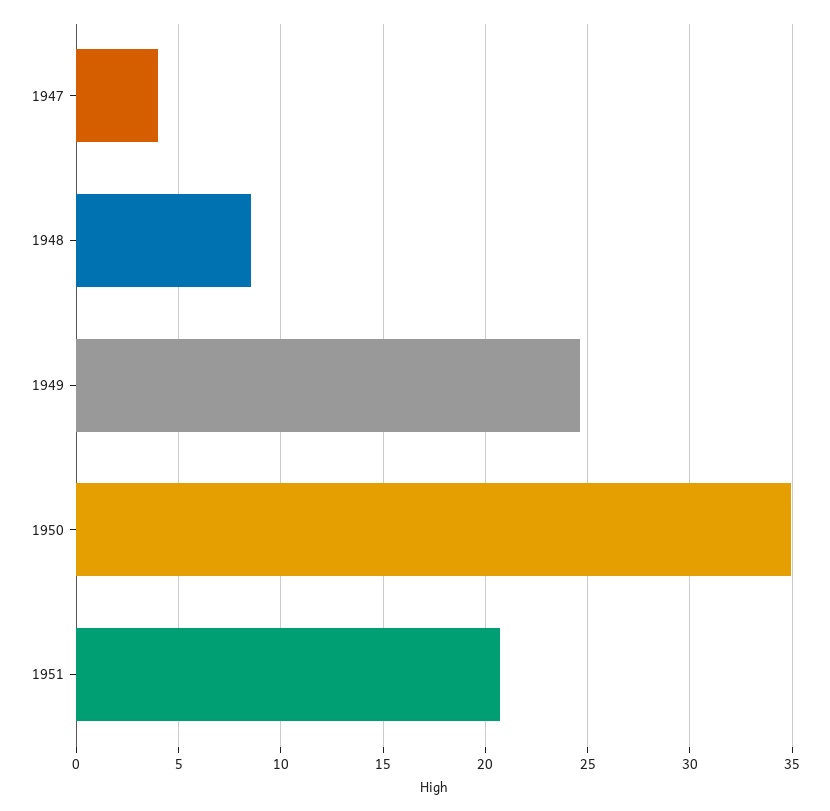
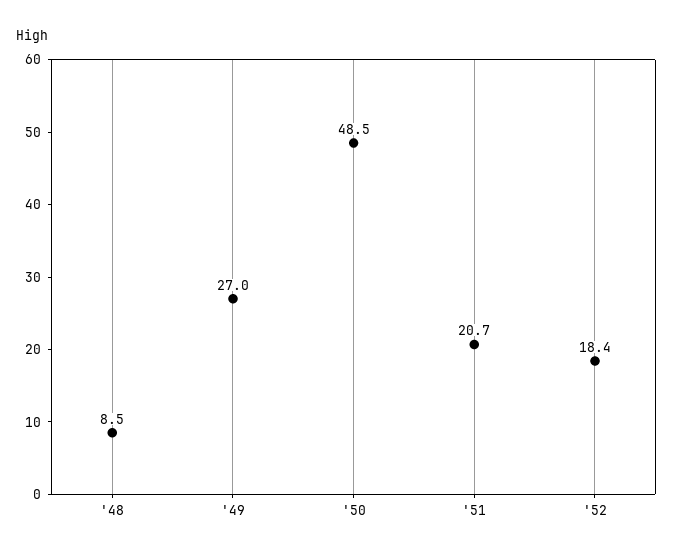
1947: 4 -> none
1949: 24.5 -> 27
1950: 35 -> 48.5
'52: none -> 18.4

